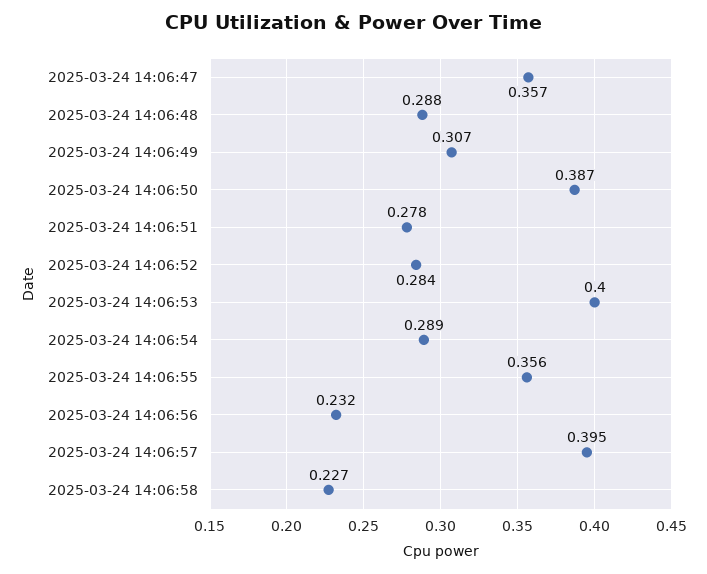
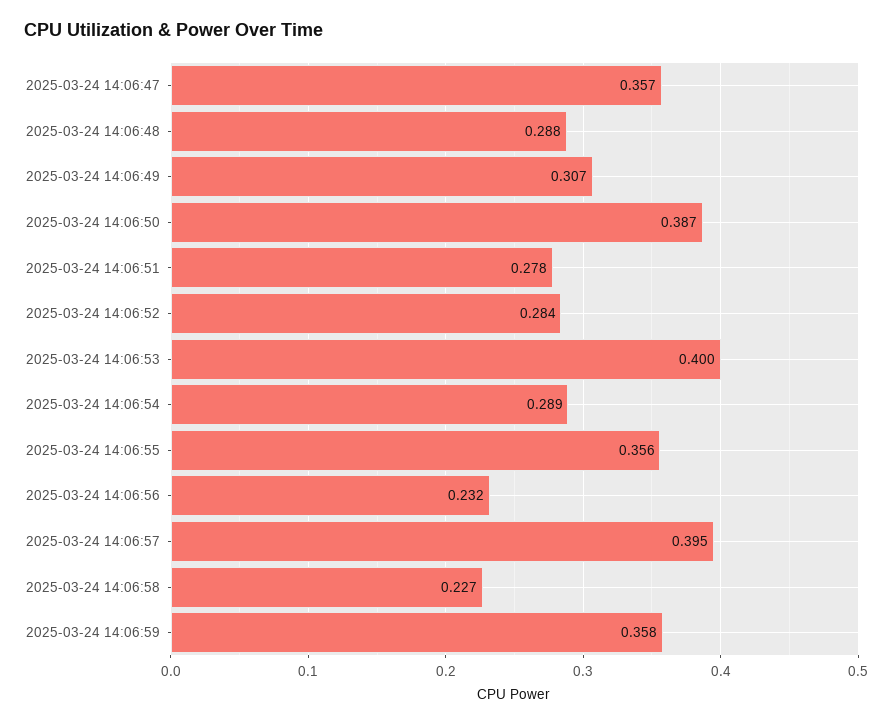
2025-03-24 14:06:59: none -> 0.358

